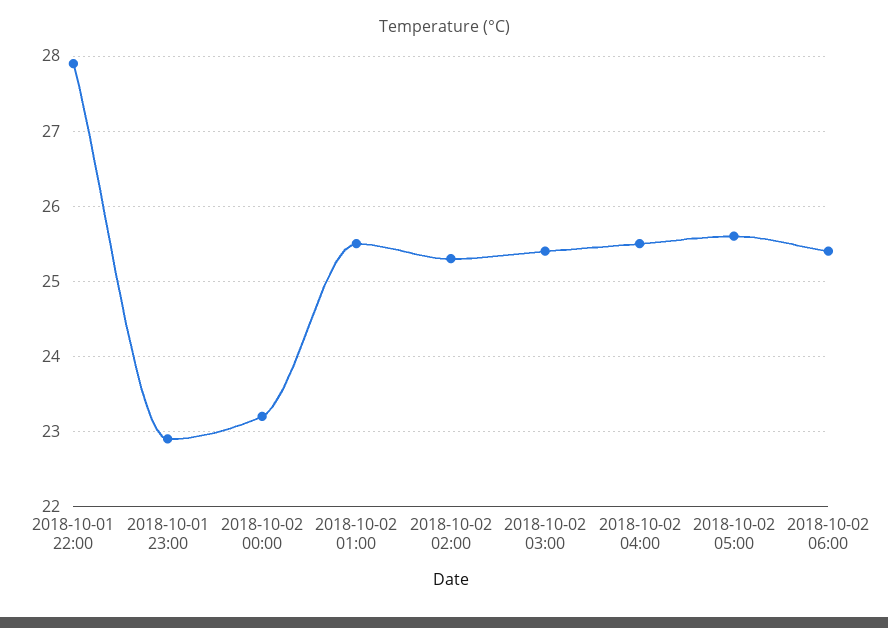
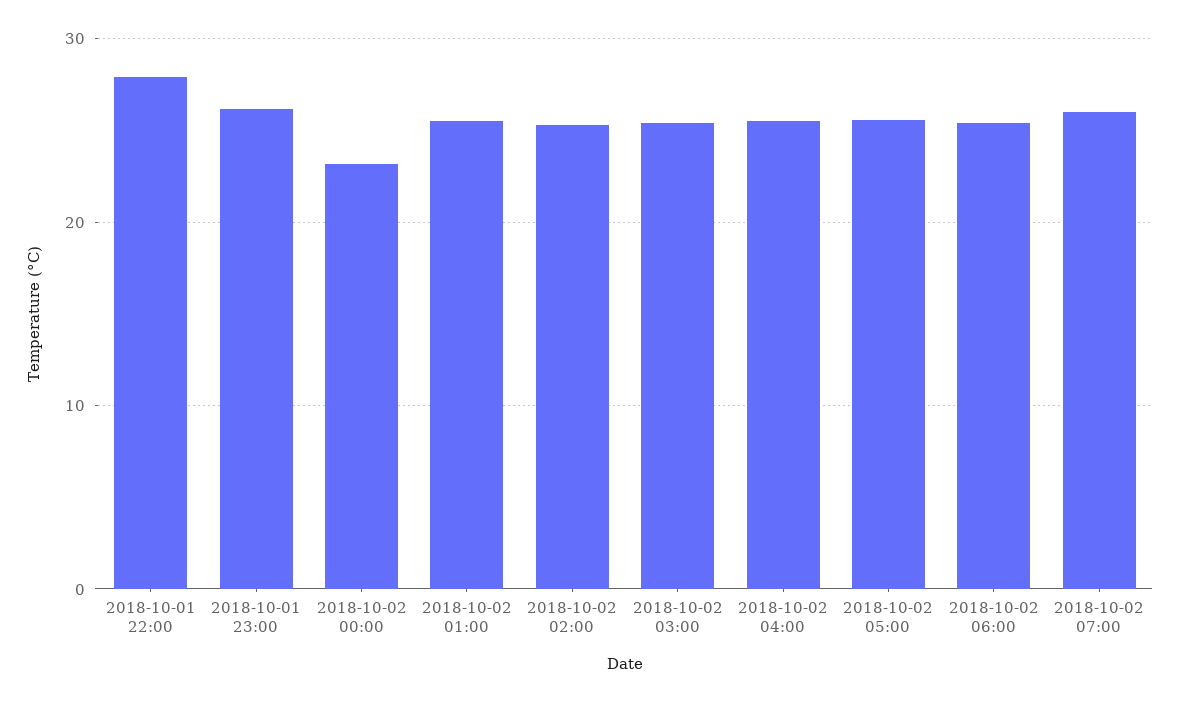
2018-10-01 23:00: 22.9 -> 26
2018-10-02 07:00: none -> 26

